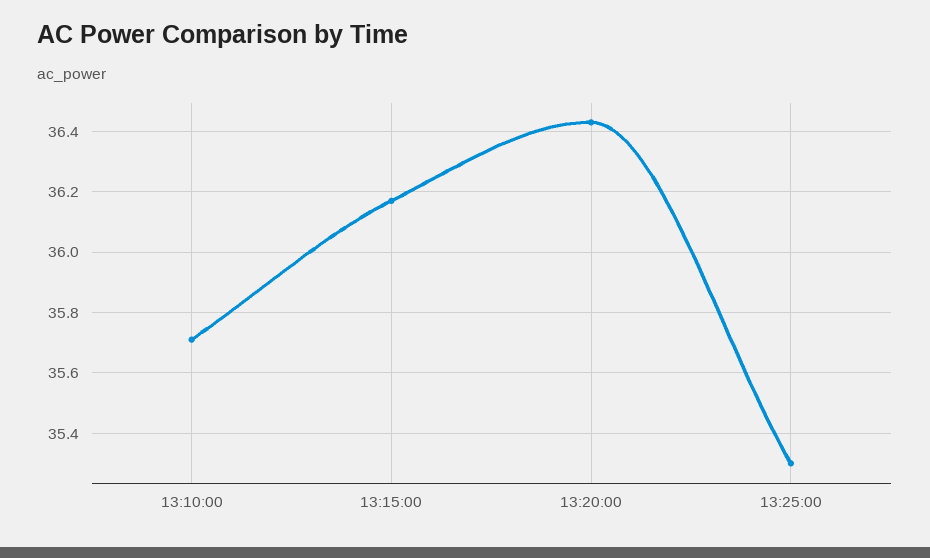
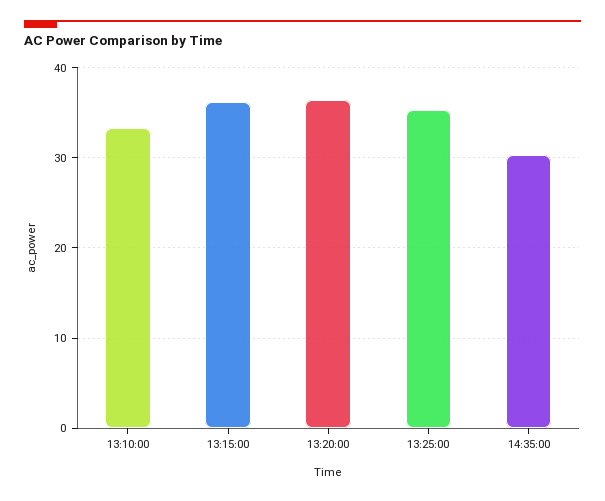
13:10:00: 35.7 -> 33
14:35:00: none -> 30

